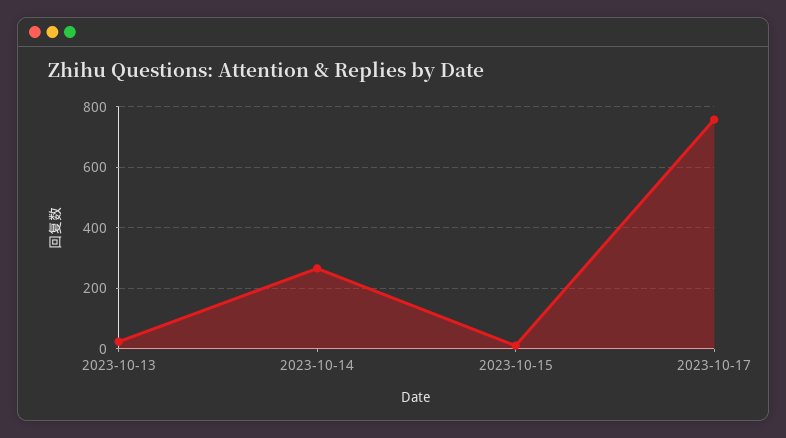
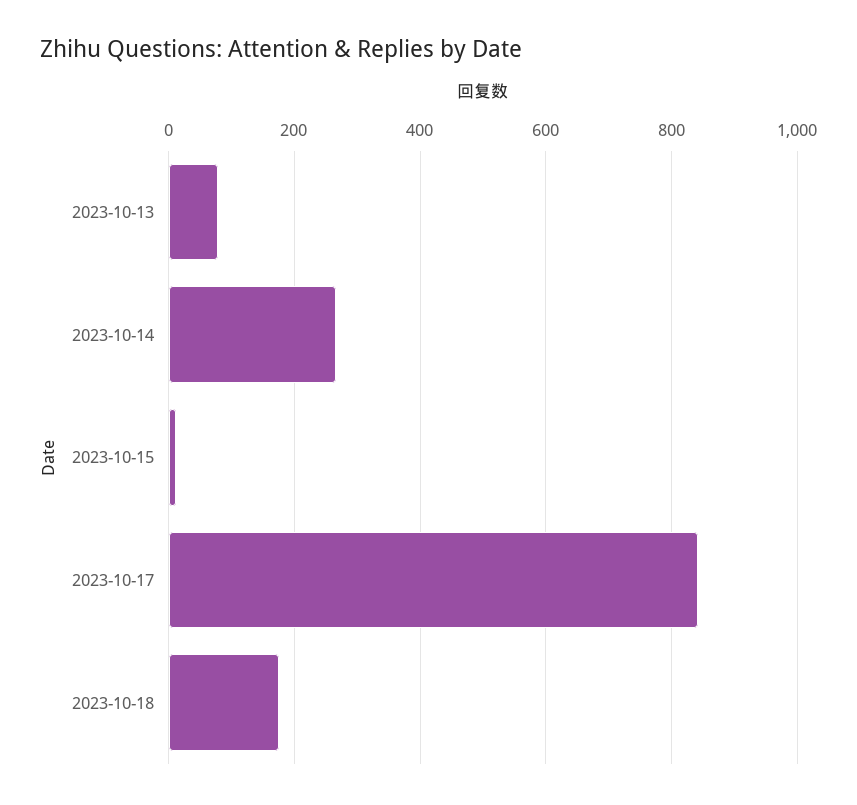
2023-10-13: 20 -> 80
2023-10-17: 760 -> 840
2023-10-18: none -> 180

